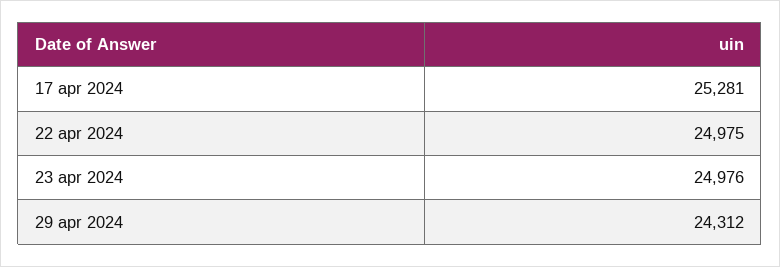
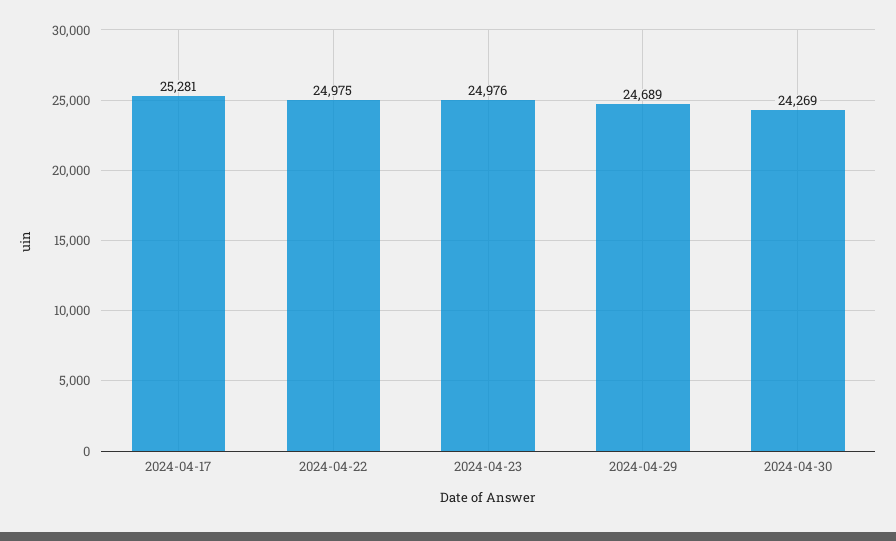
29 apr 2024: 24312 -> 24689
2024-04-30: none -> 24269

